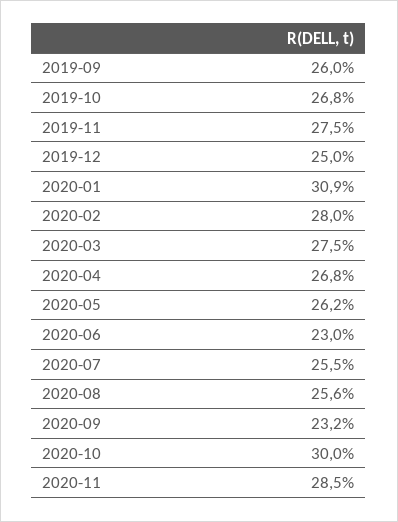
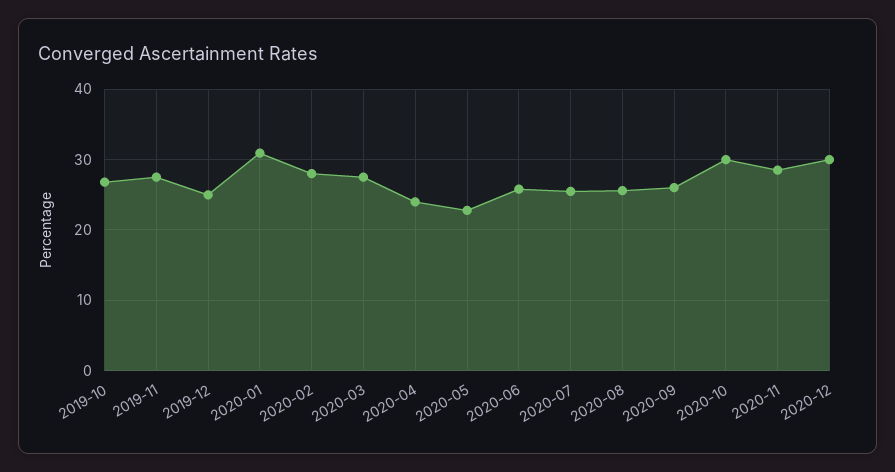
2019-09: 26 -> none
2020-04: 26.8 -> 24
2020-05: 26.2 -> 23
2020-06: 23 -> 26
2020-09: 23.2 -> 26
2020-12: none -> 30

